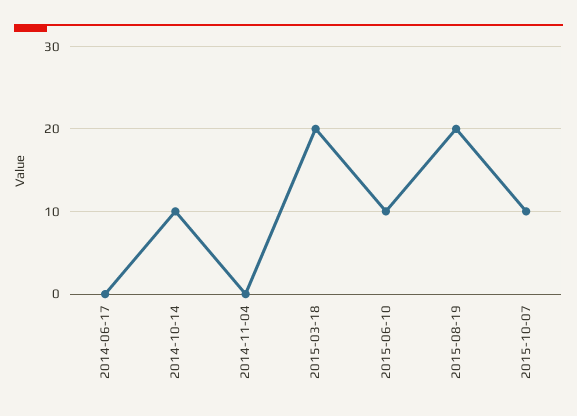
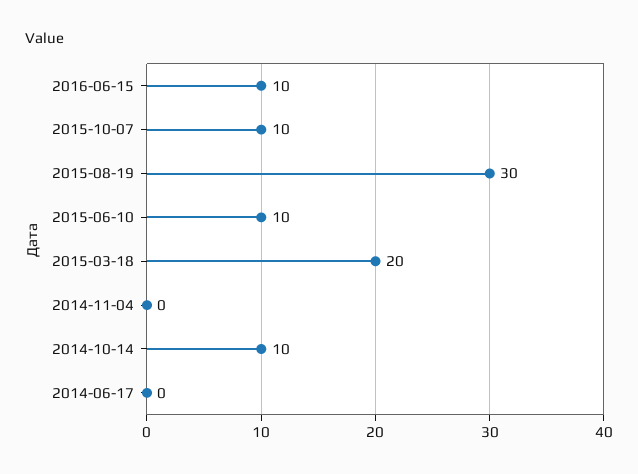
2015-08-19: 20 -> 30
2016-06-15: none -> 10

